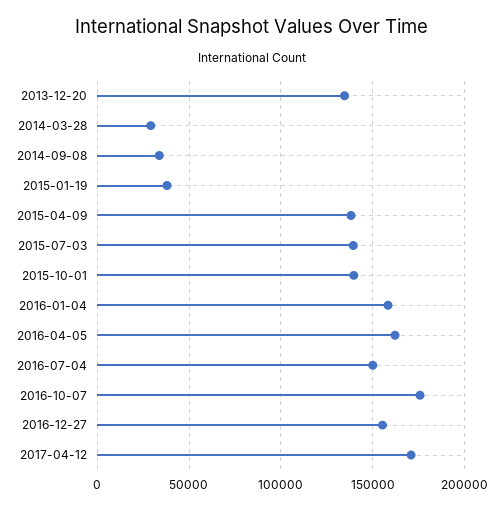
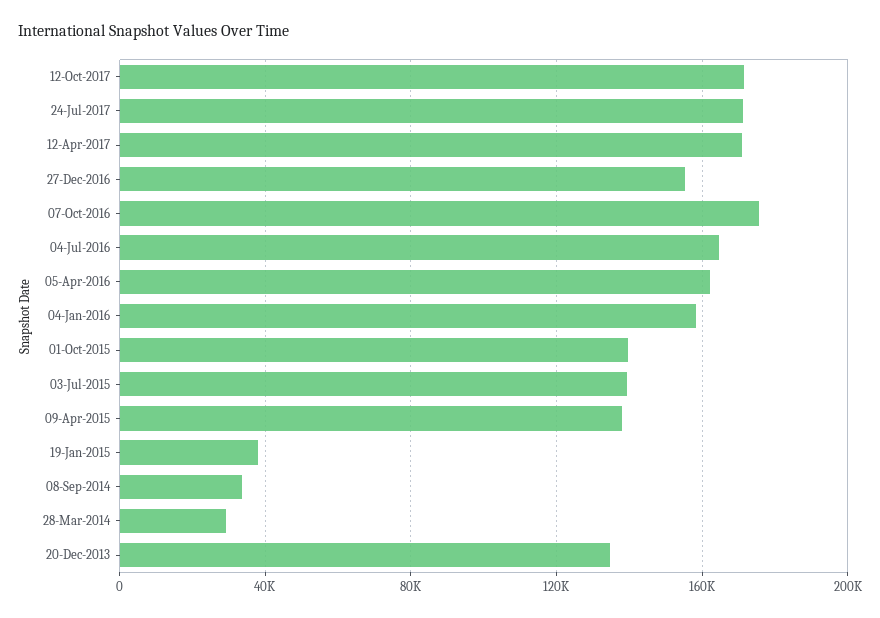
2016-07-04: 150000 -> 165000
12-Oct-2017: none -> 170000
24-Jul-2017: none -> 170000

